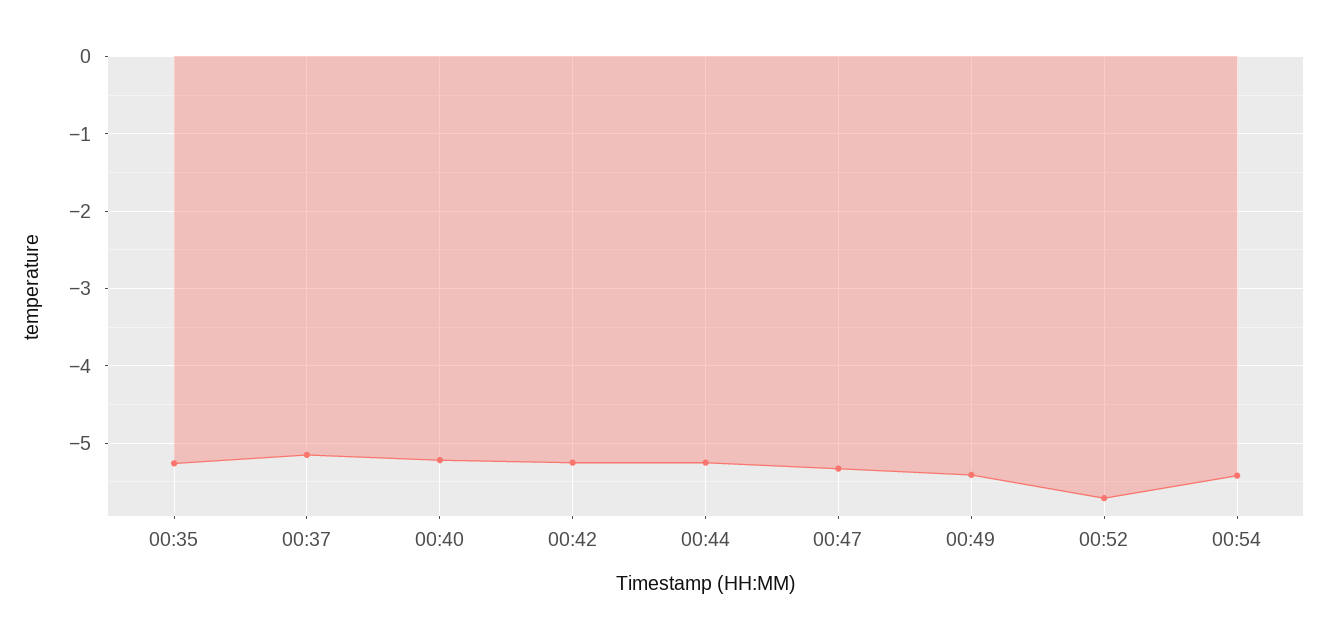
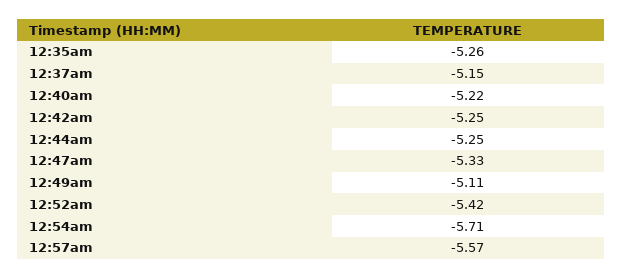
00:49: -5.4 -> -5.11
00:52: -5.7 -> -5.42
00:54: -5.4 -> -5.71
12:57am: none -> -5.57

